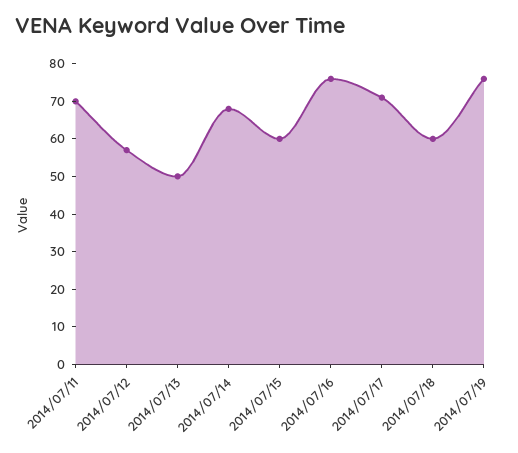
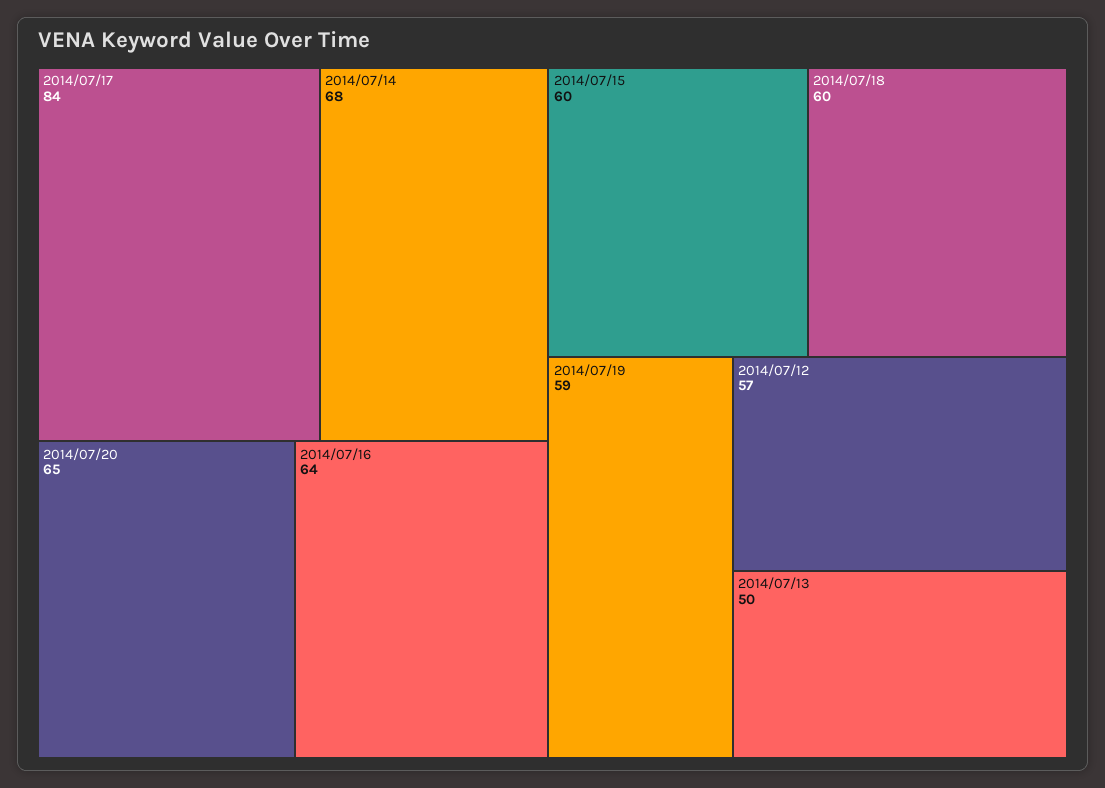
2014/07/11: 70 -> none
2014/07/16: 75 -> 64
2014/07/17: 70 -> 84
2014/07/19: 75 -> 59
2014/07/20: none -> 65

